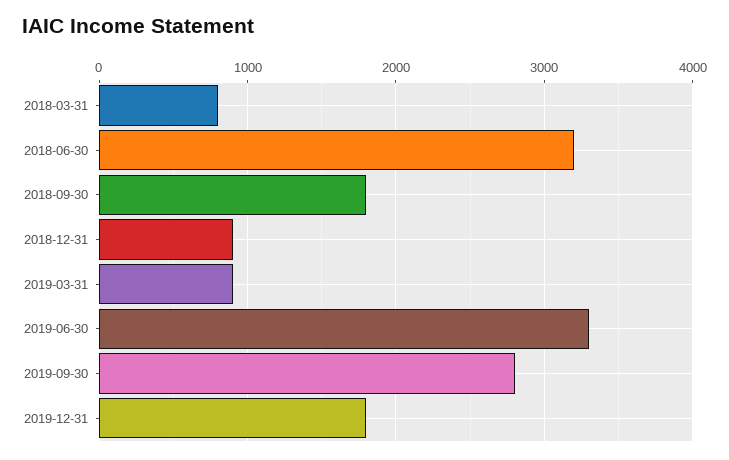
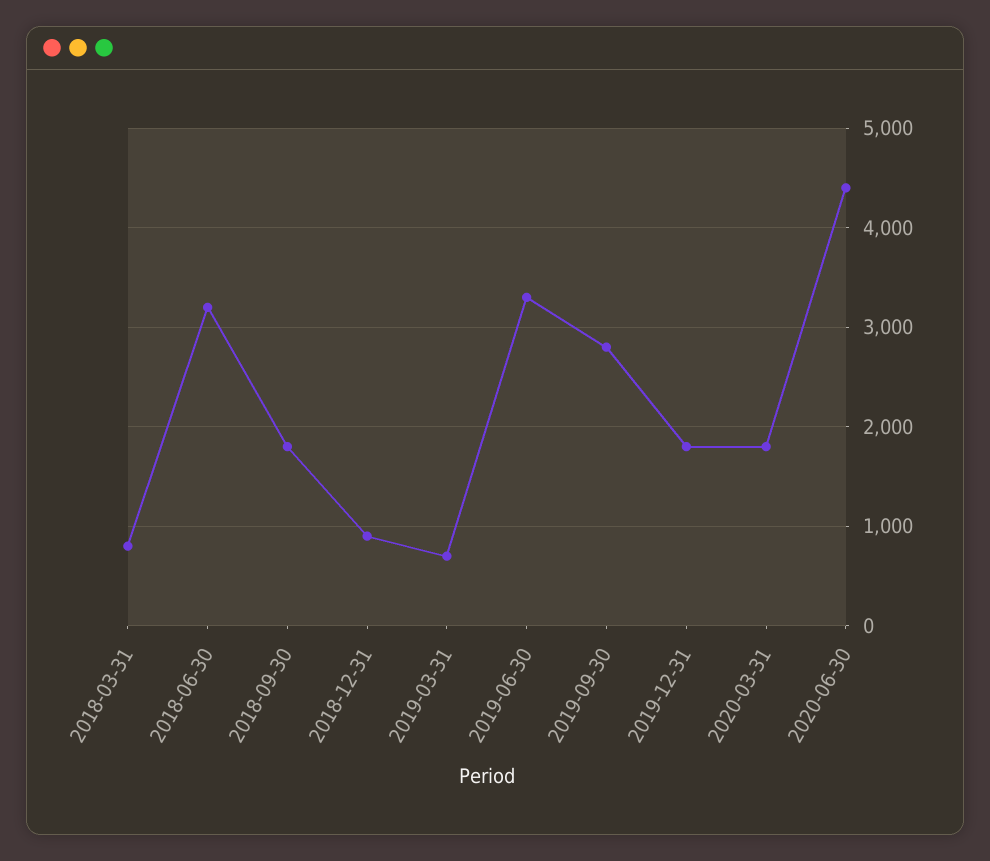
2019-03-31: 900 -> 700
2020-03-31: none -> 1800
2020-06-30: none -> 4400

